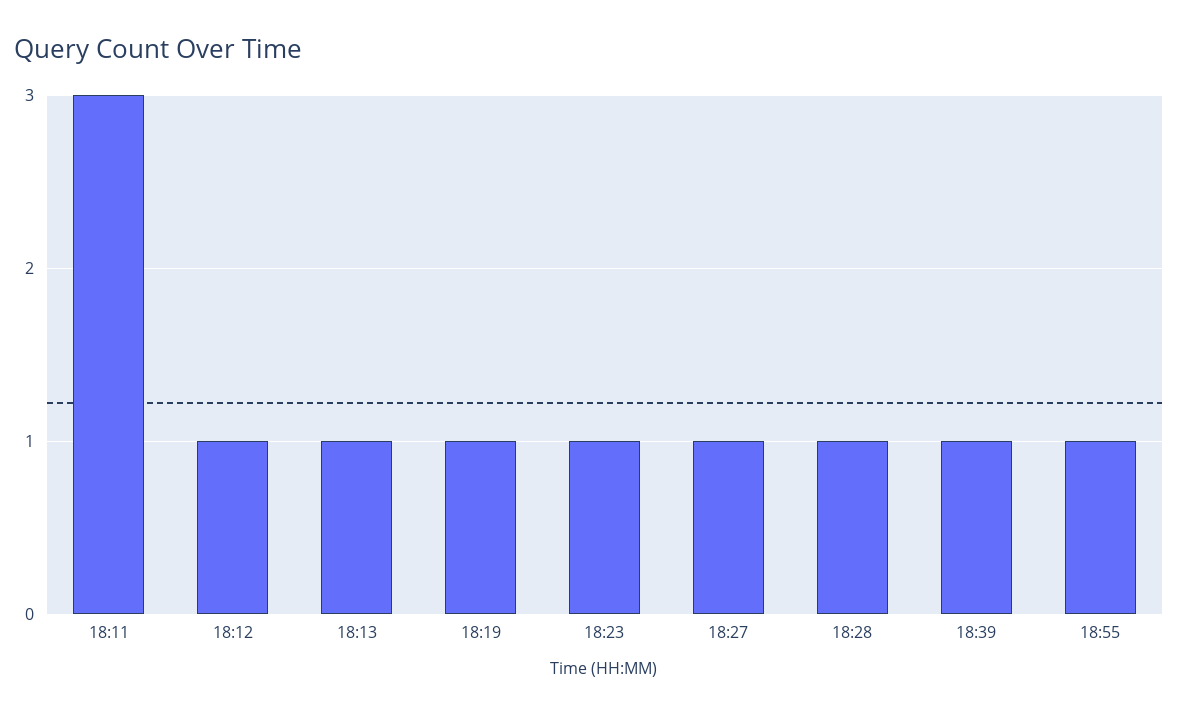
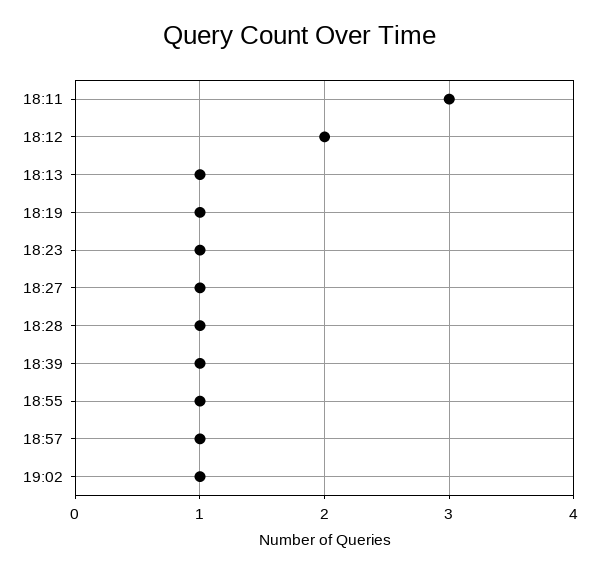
18:12: 1 -> 2
18:57: none -> 1
19:02: none -> 1

